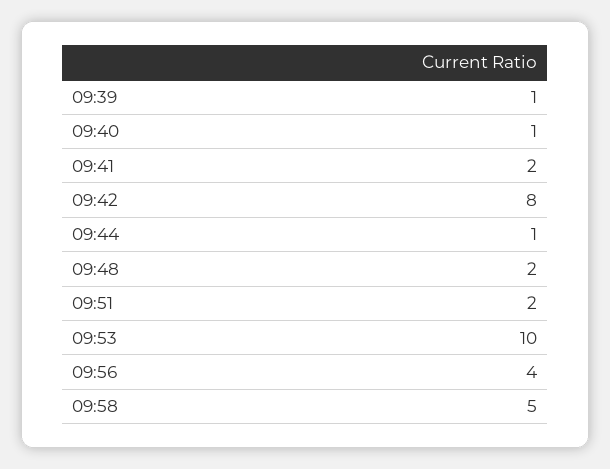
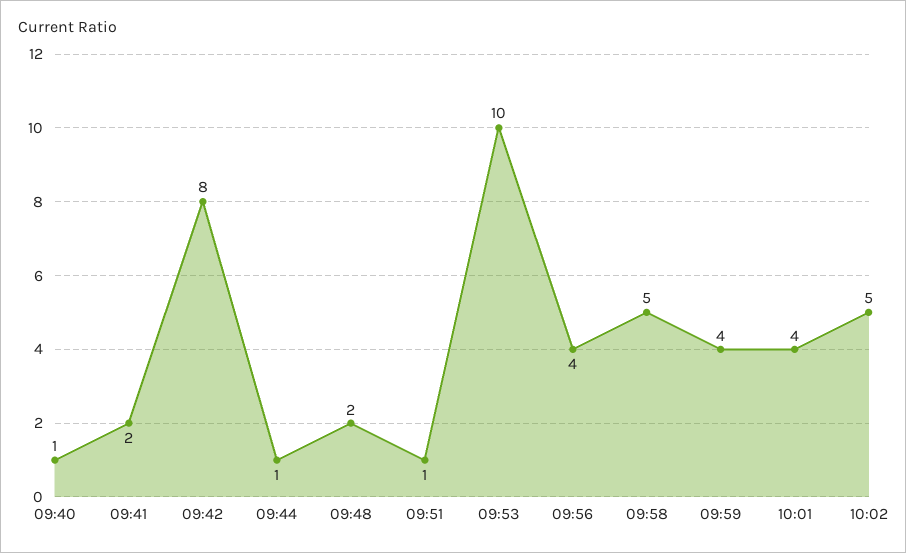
09:39: 1 -> none
09:51: 2 -> 1
09:59: none -> 4
10:01: none -> 4
10:02: none -> 5

